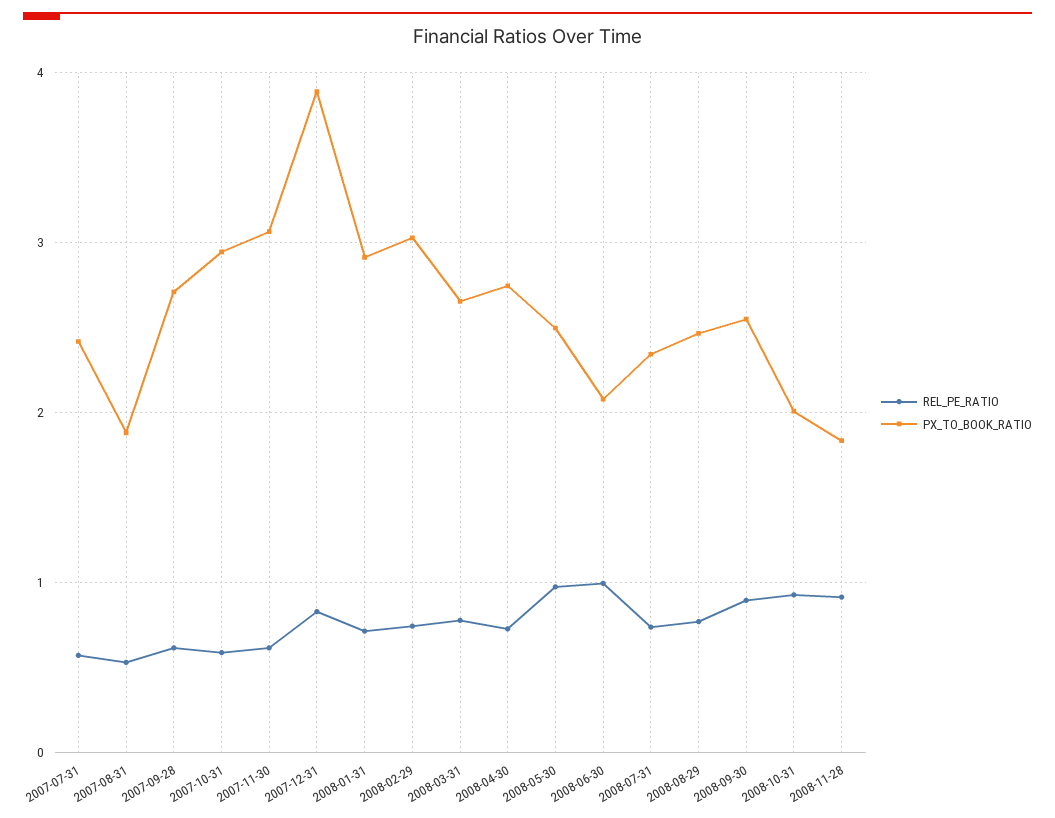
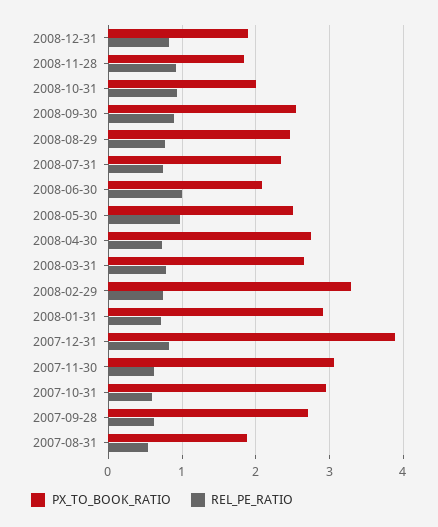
REL_PE_RATIO, 2007-07-31: 0.6 -> none
PX_TO_BOOK_RATIO, 2007-07-31: 2.4 -> none
PX_TO_BOOK_RATIO, 2008-02-29: 3 -> 3.3
PX_TO_BOOK_RATIO, 2008-12-31: none -> 1.9
REL_PE_RATIO, 2008-12-31: none -> 0.8

